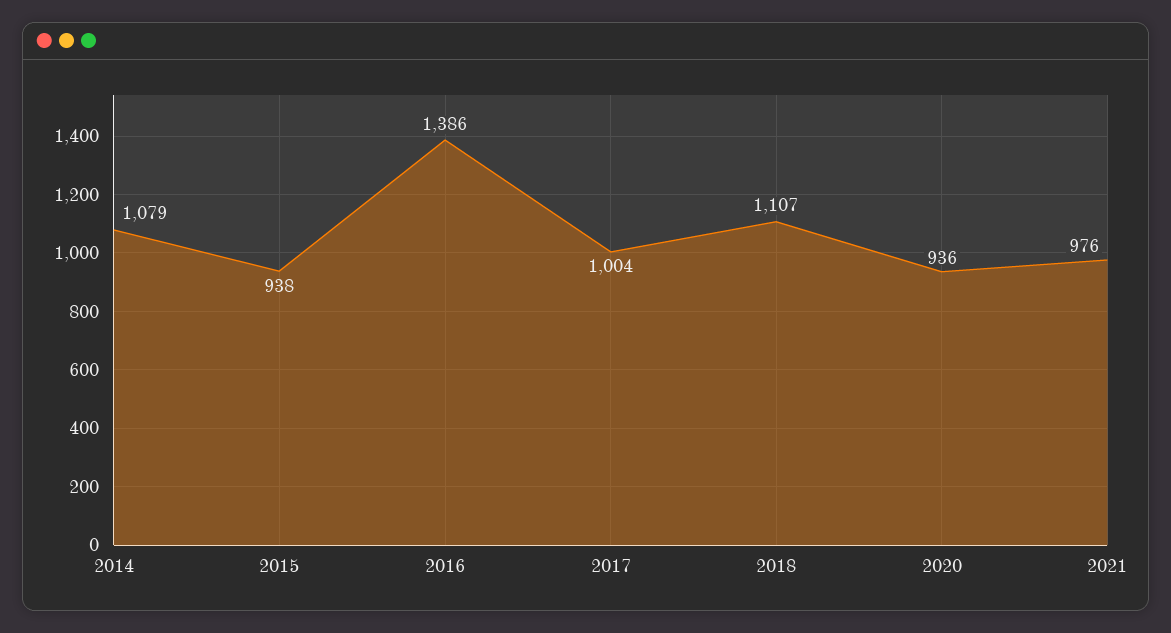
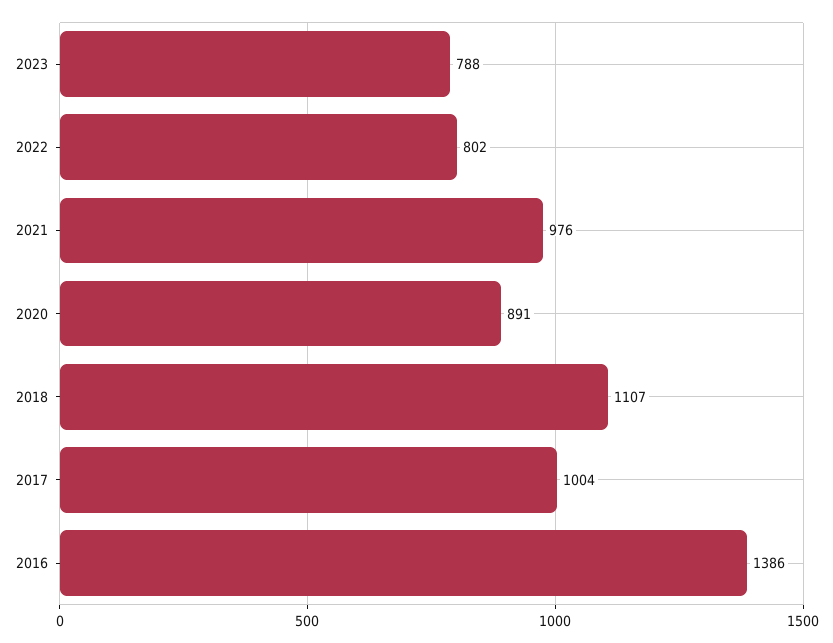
2014: 1079 -> none
2015: 938 -> none
2020: 936 -> 891
2023: none -> 788
2022: none -> 802

